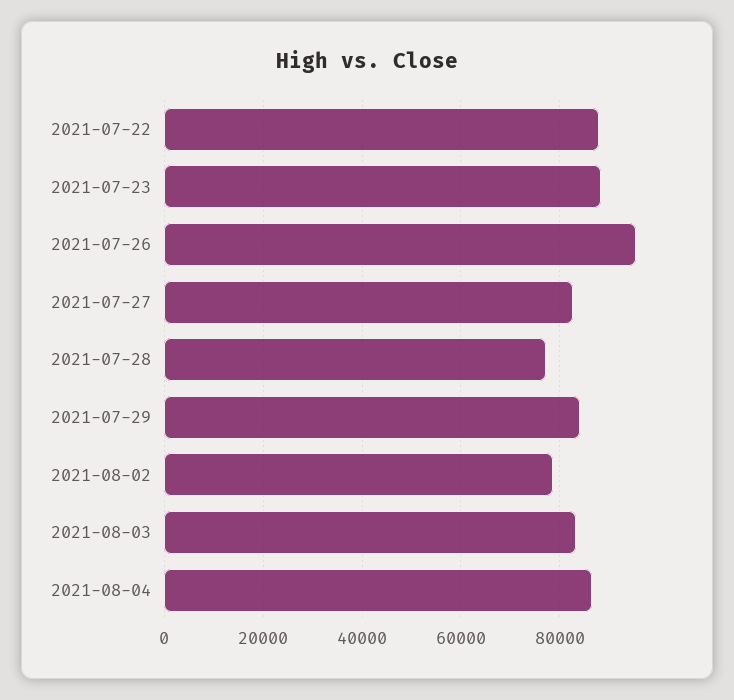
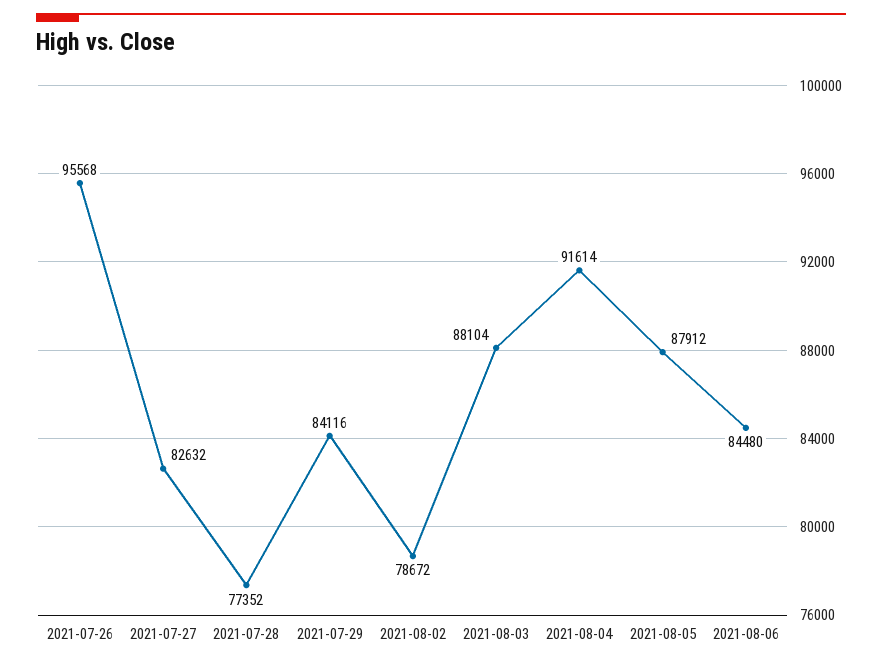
2021-07-22: 88000 -> none
2021-07-23: 88000 -> none
2021-08-03: 84000 -> 88104
2021-08-04: 86000 -> 91614
2021-08-05: none -> 87912
2021-08-06: none -> 84480

